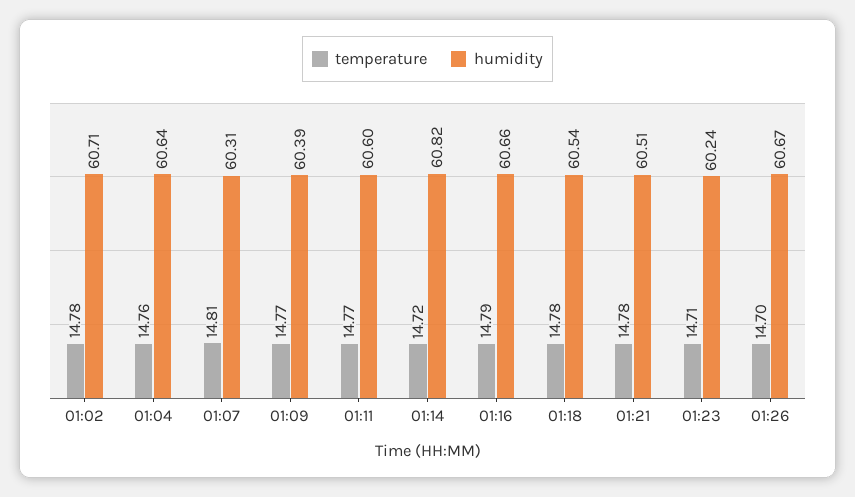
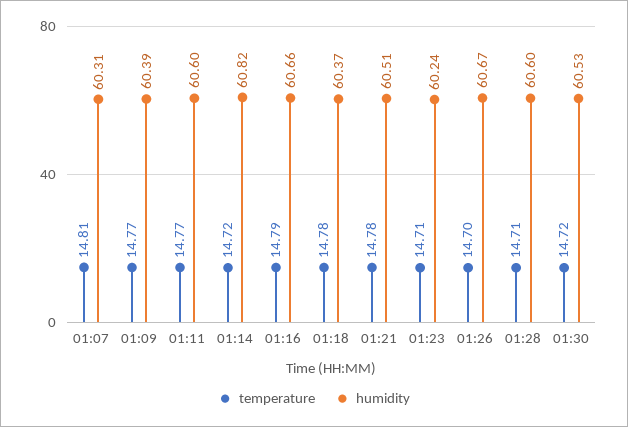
temperature, 01:02: 14.78 -> none
humidity, 01:02: 60.71 -> none
temperature, 01:04: 14.76 -> none
humidity, 01:04: 60.64 -> none
humidity, 01:18: 60.54 -> 60.37
temperature, 01:28: none -> 14.71
humidity, 01:28: none -> 60.6
temperature, 01:30: none -> 14.72
humidity, 01:30: none -> 60.53

